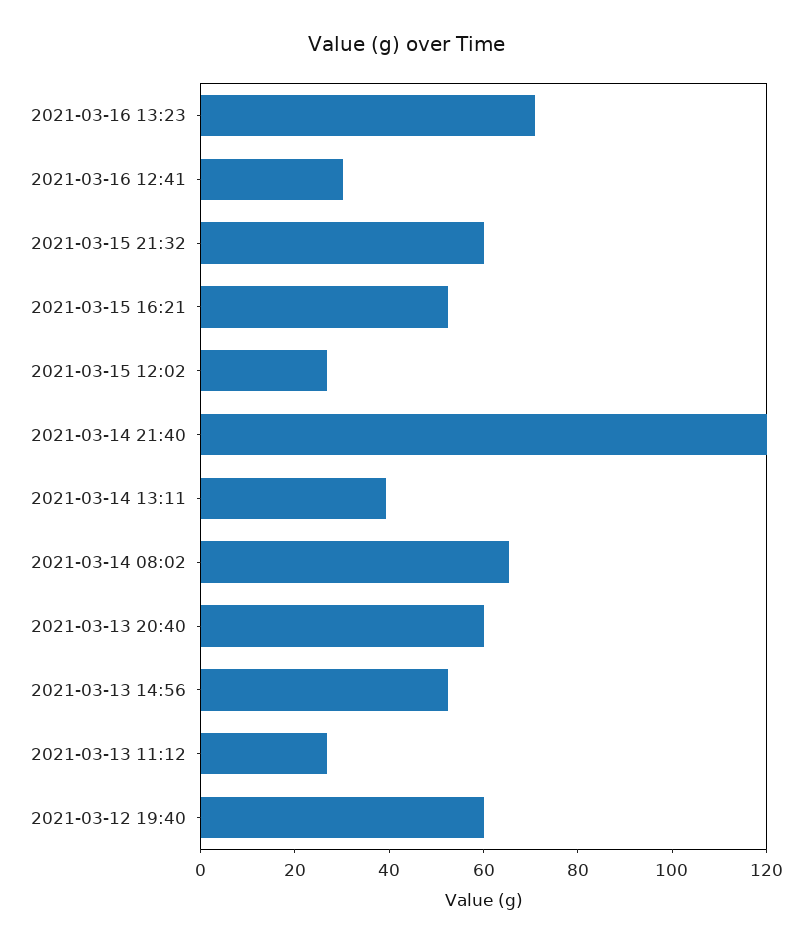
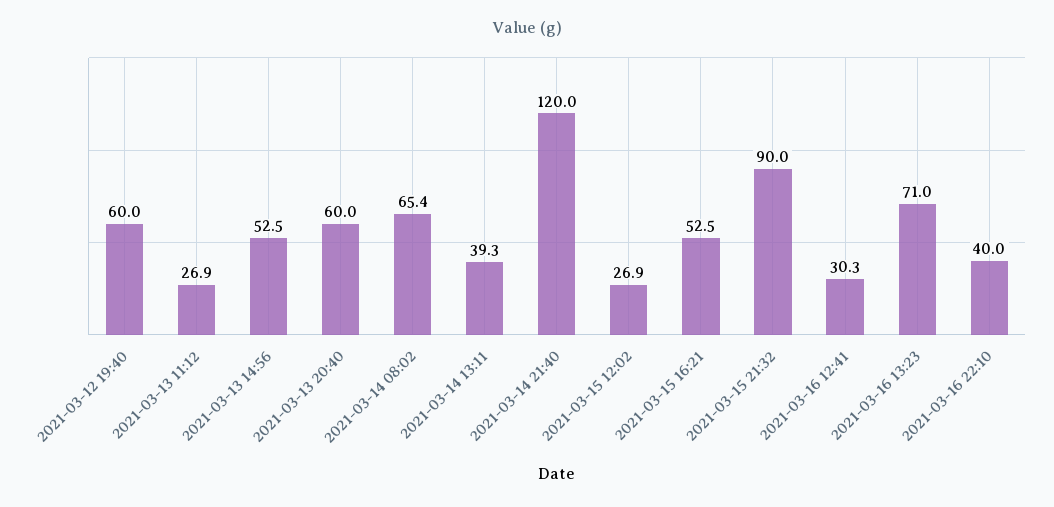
2021-03-15 21:32: 60 -> 90
2021-03-16 22:10: none -> 40

